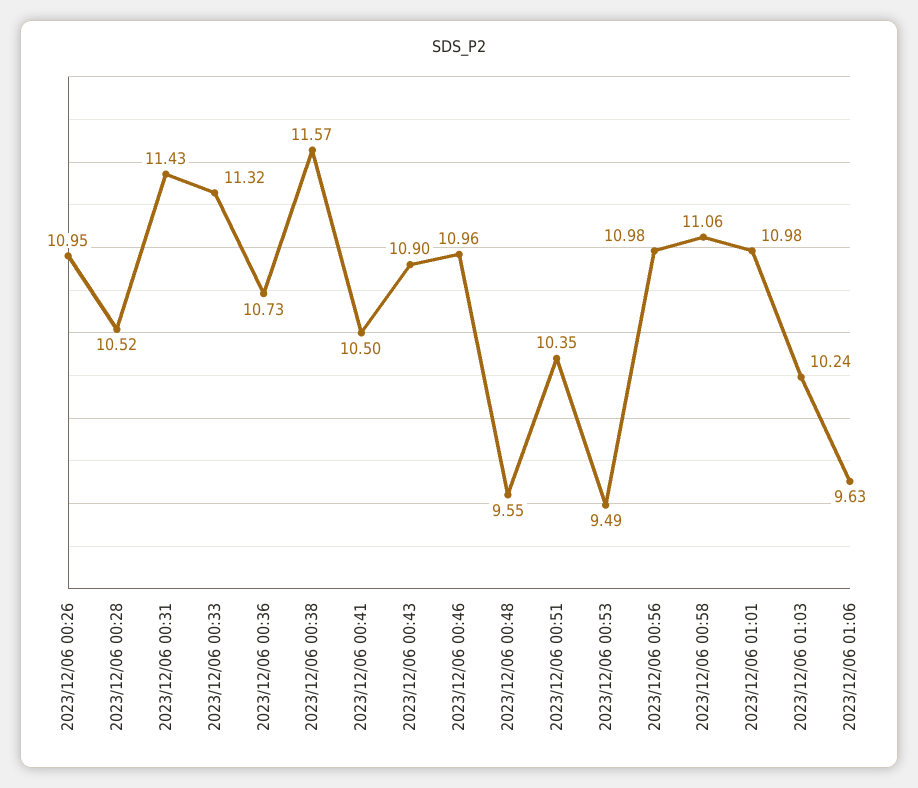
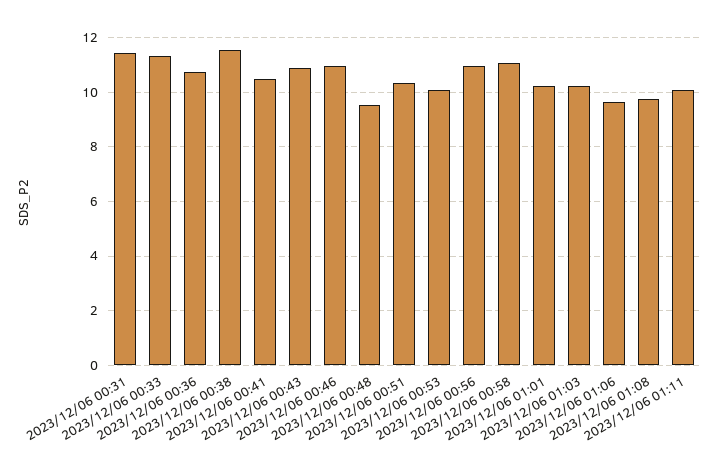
2023/12/06 00:26: 10.95 -> none
2023/12/06 00:28: 10.52 -> none
2023/12/06 00:53: 9.49 -> 10
2023/12/06 01:01: 10.98 -> 10.25
2023/12/06 01:08: none -> 9.75
2023/12/06 01:11: none -> 10

